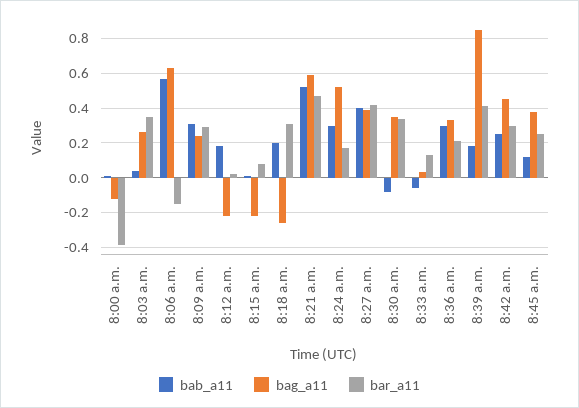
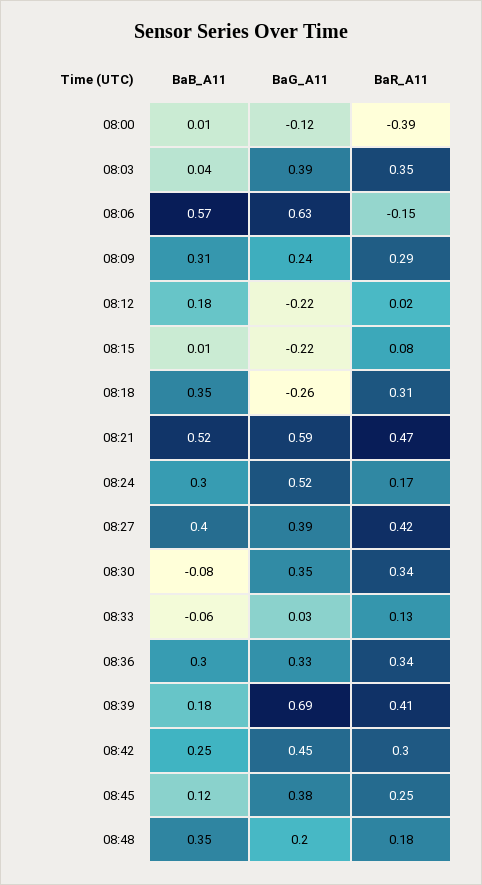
bag_a11, 8:03 a.m.: 0.25 -> 0.39
bab_a11, 8:18 a.m.: 0.2 -> 0.35
bar_a11, 8:36 a.m.: 0.2 -> 0.34
bag_a11, 8:39 a.m.: 0.85 -> 0.69
bab_a11, 08:48: none -> 0.35
bag_a11, 08:48: none -> 0.2
bar_a11, 08:48: none -> 0.18

